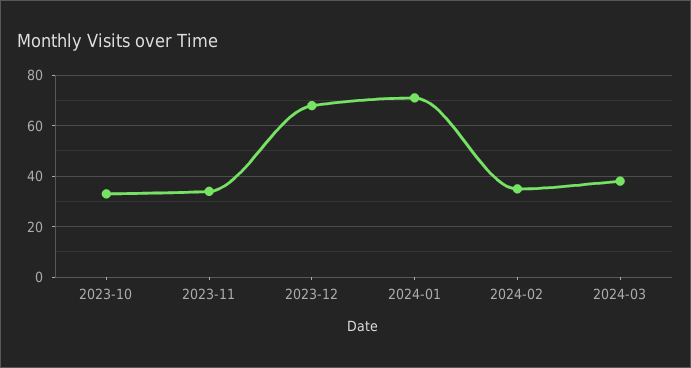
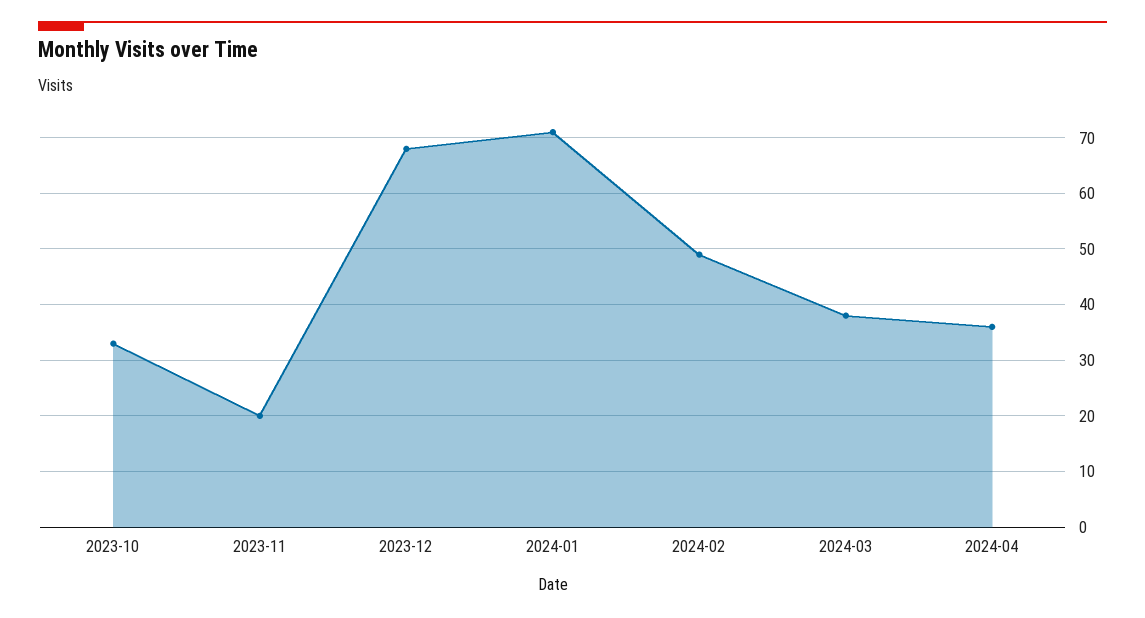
2023-11: 35 -> 20
2024-02: 35 -> 50
2024-04: none -> 35

